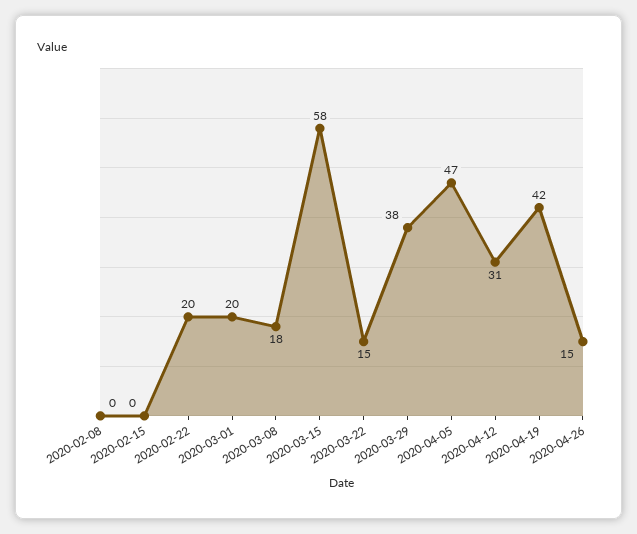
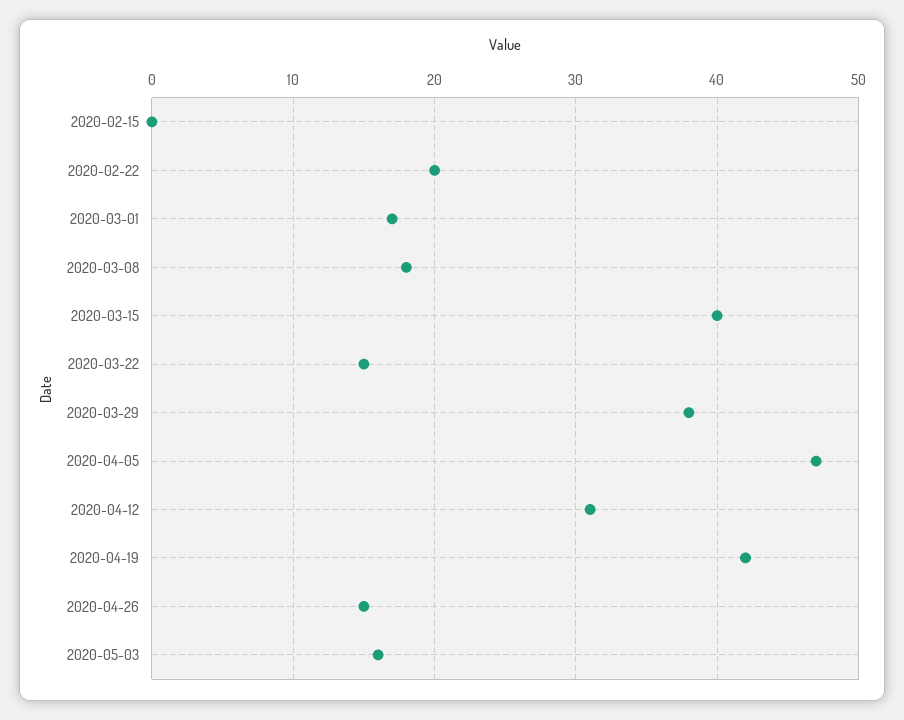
2020-02-08: 0 -> none
2020-03-01: 20 -> 17
2020-03-15: 58 -> 40
2020-05-03: none -> 16

